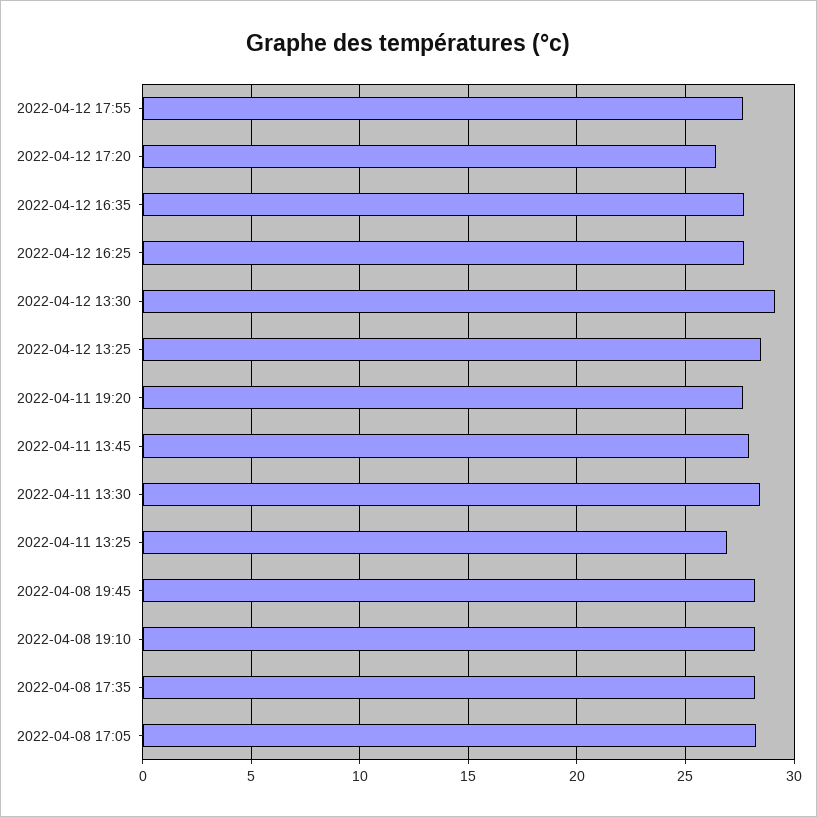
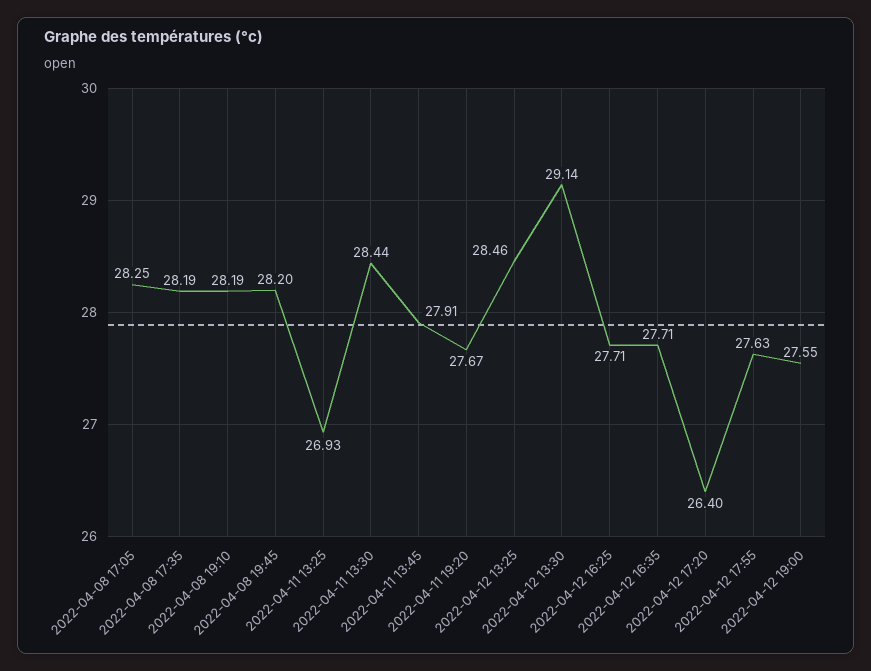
2022-04-12 19:00: none -> 27.55

